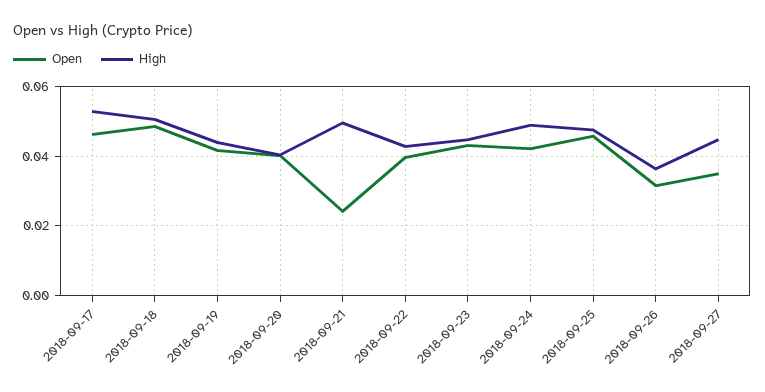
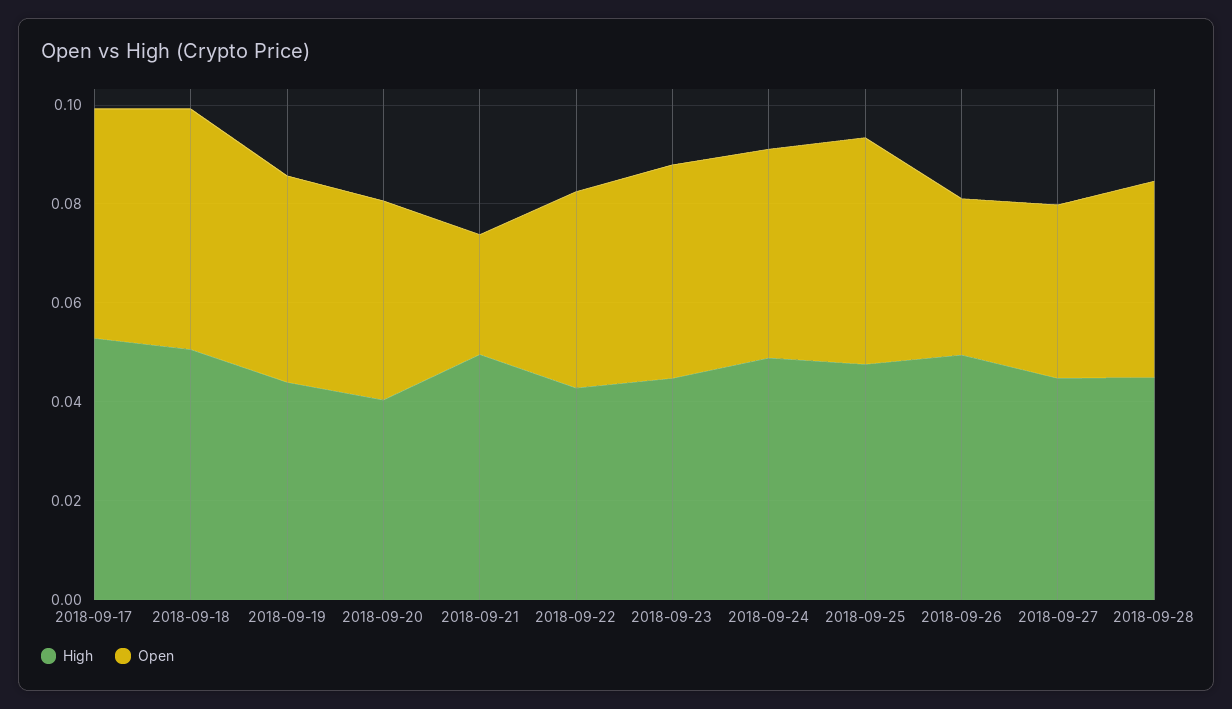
High, 2018-09-26: 0.036 -> 0.05
High, 2018-09-28: none -> 0.045
Open, 2018-09-28: none -> 0.04

